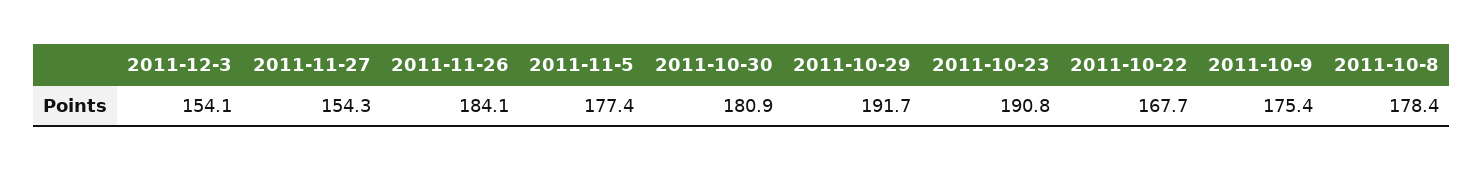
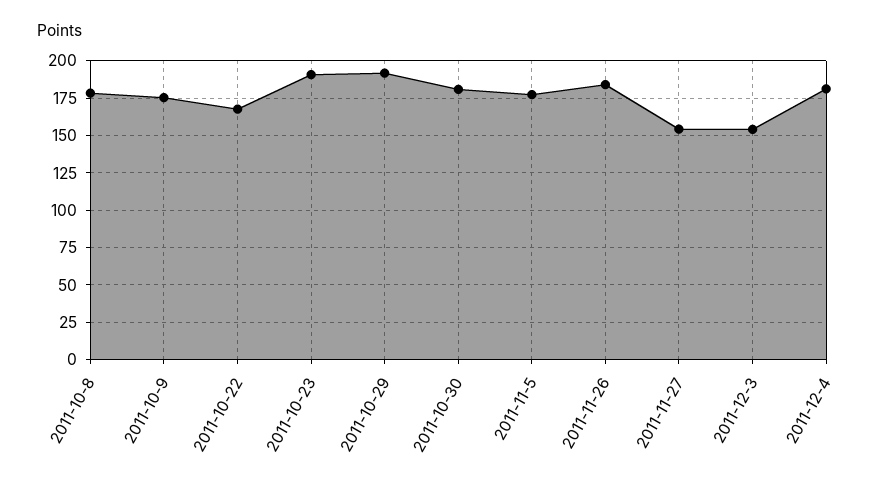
2011-12-4: none -> 180

